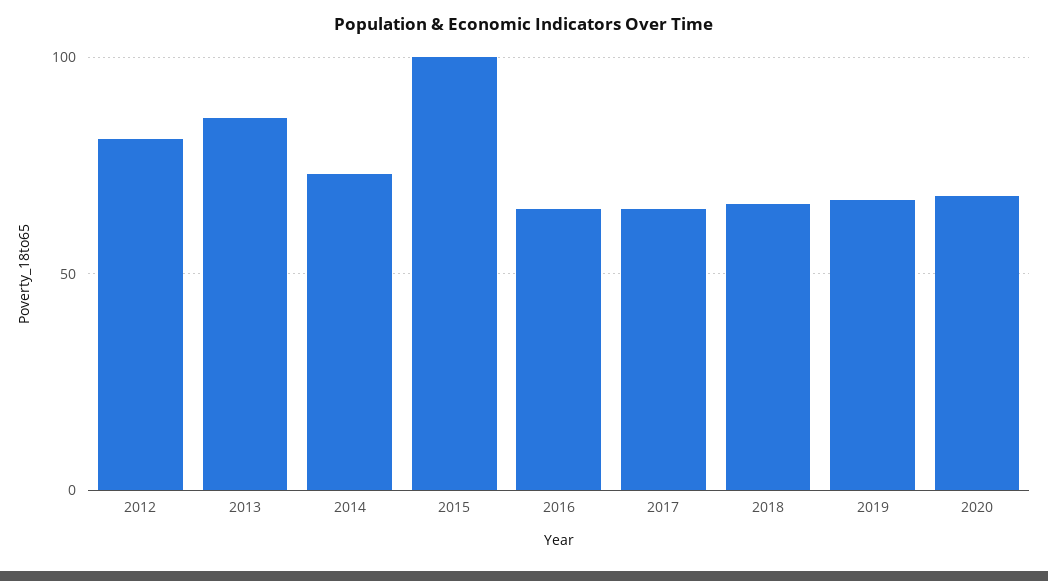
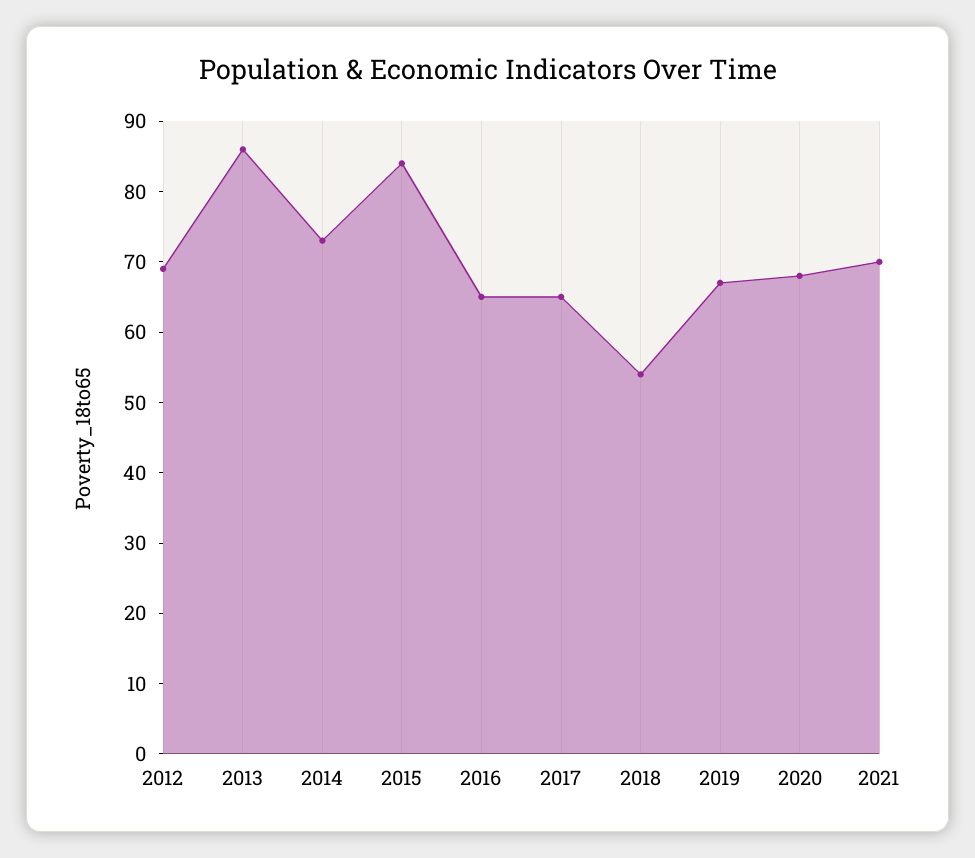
2012: 80 -> 70
2015: 100 -> 85
2018: 65 -> 55
2021: none -> 70

